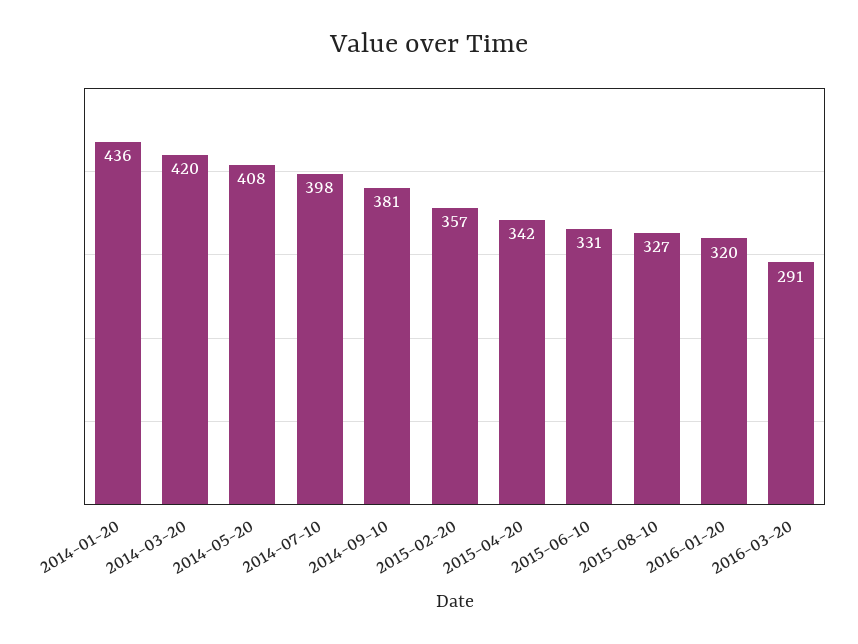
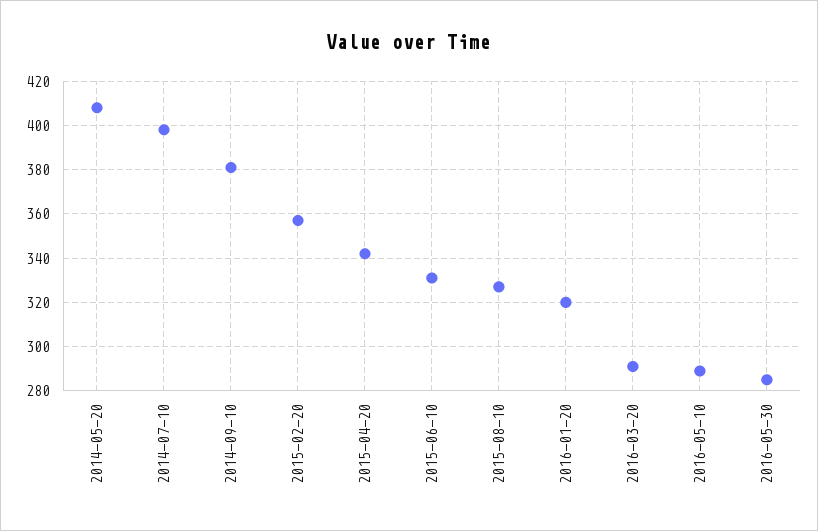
2014-01-20: 436 -> none
2014-03-20: 420 -> none
2016-05-10: none -> 290
2016-05-30: none -> 285

